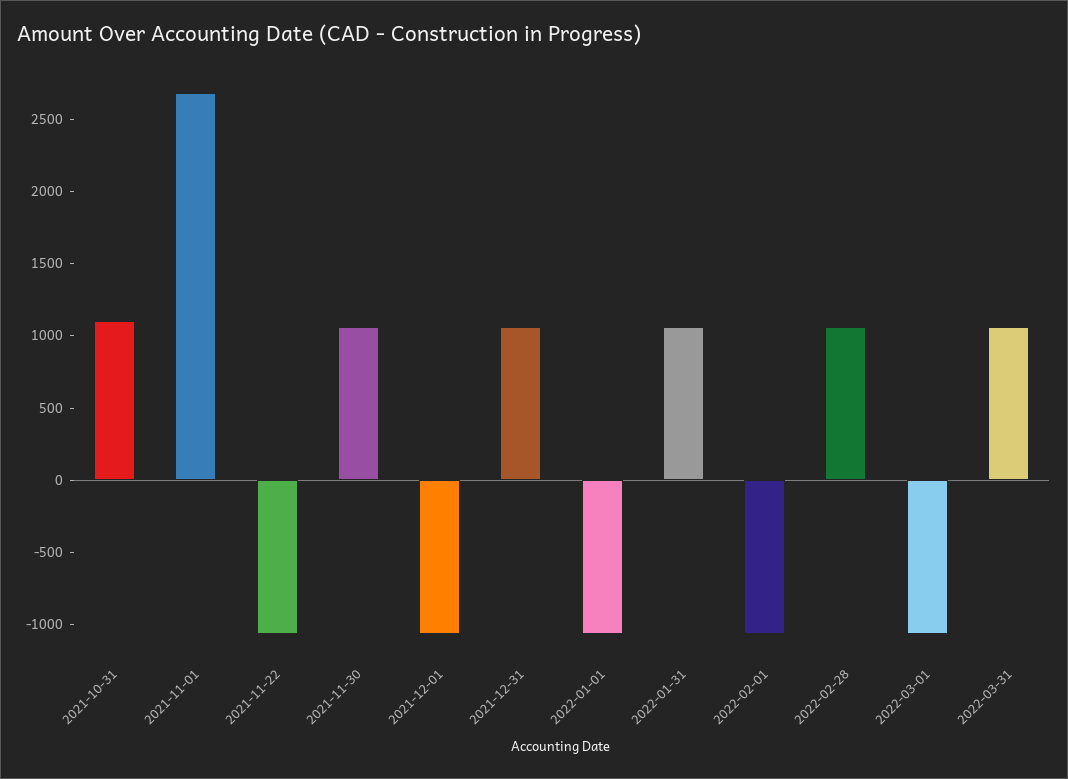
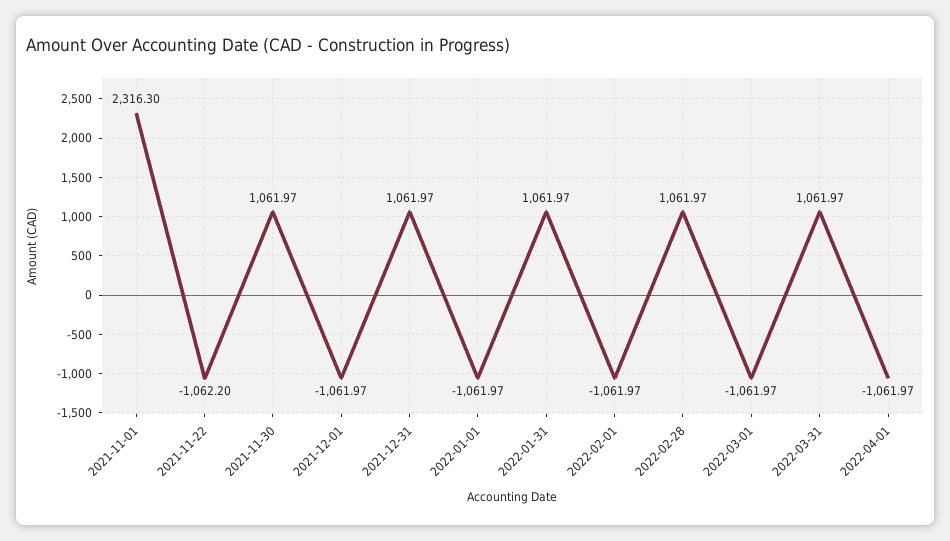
2021-10-31: 1100 -> none
2021-11-01: 2700 -> 2316.3
2022-04-01: none -> -1061.97

